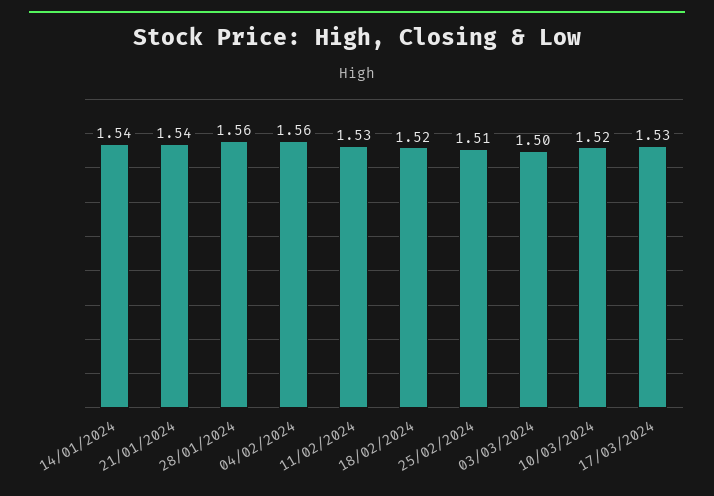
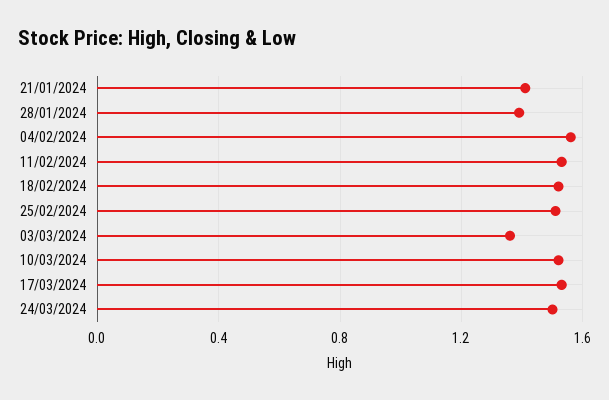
14/01/2024: 1.54 -> none
21/01/2024: 1.54 -> 1.4
28/01/2024: 1.56 -> 1.4
03/03/2024: 1.5 -> 1.35
24/03/2024: none -> 1.5

